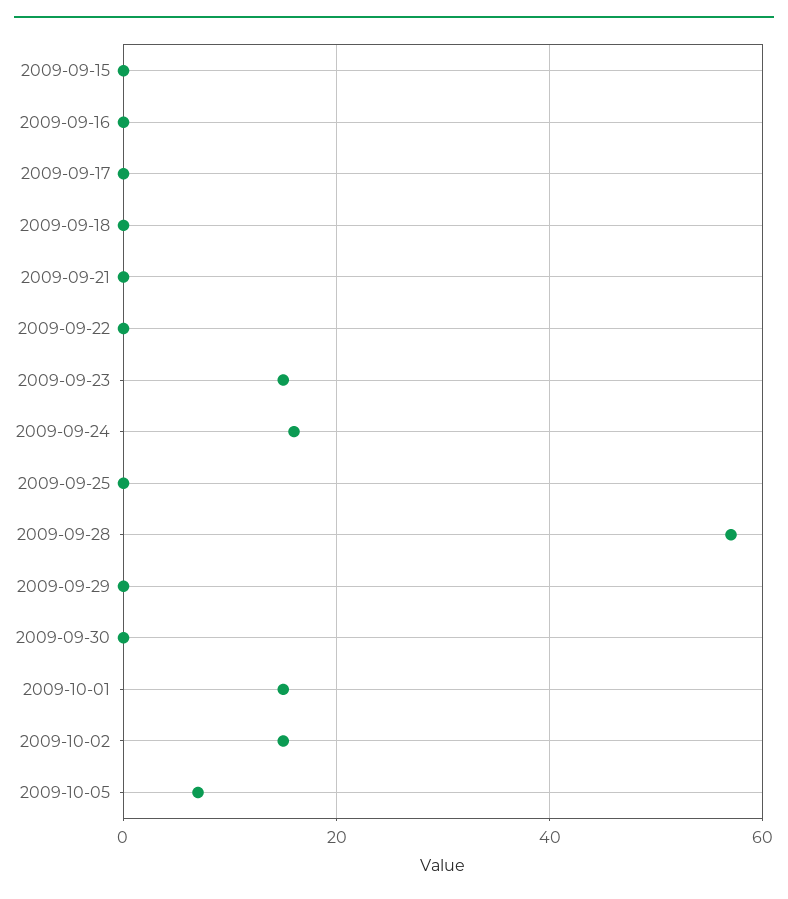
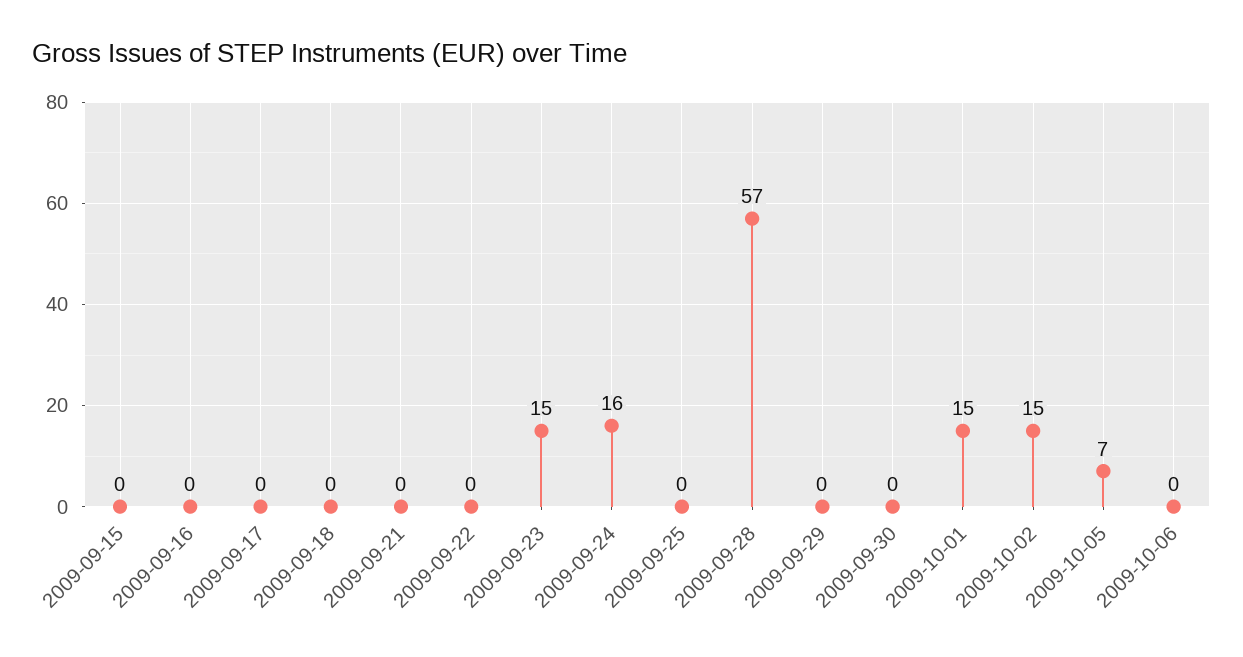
2009-10-06: none -> 0

